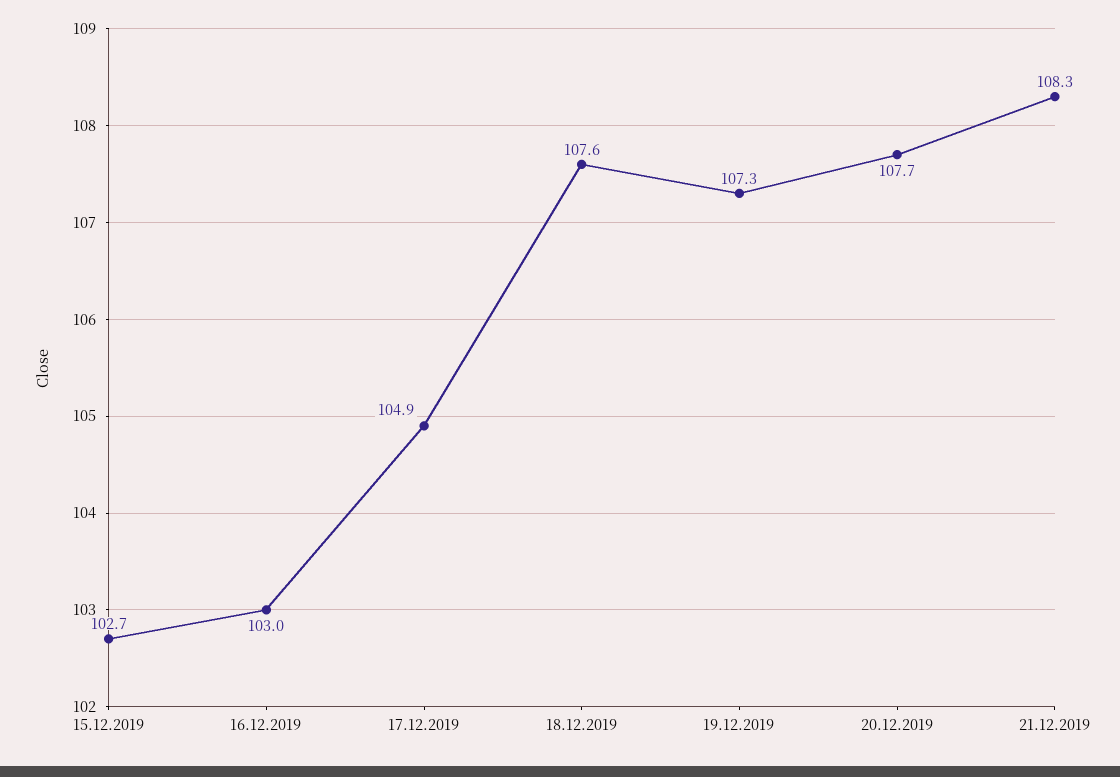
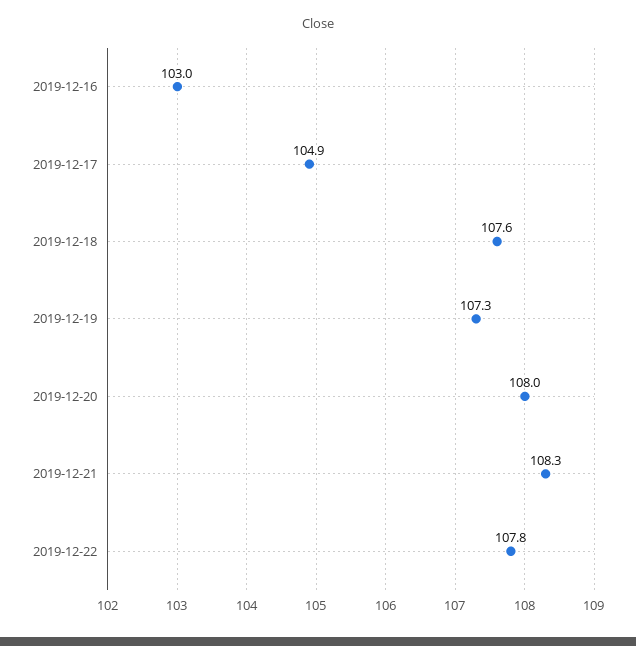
15.12.2019: 102.7 -> none
20.12.2019: 107.7 -> 108
2019-12-22: none -> 107.8

